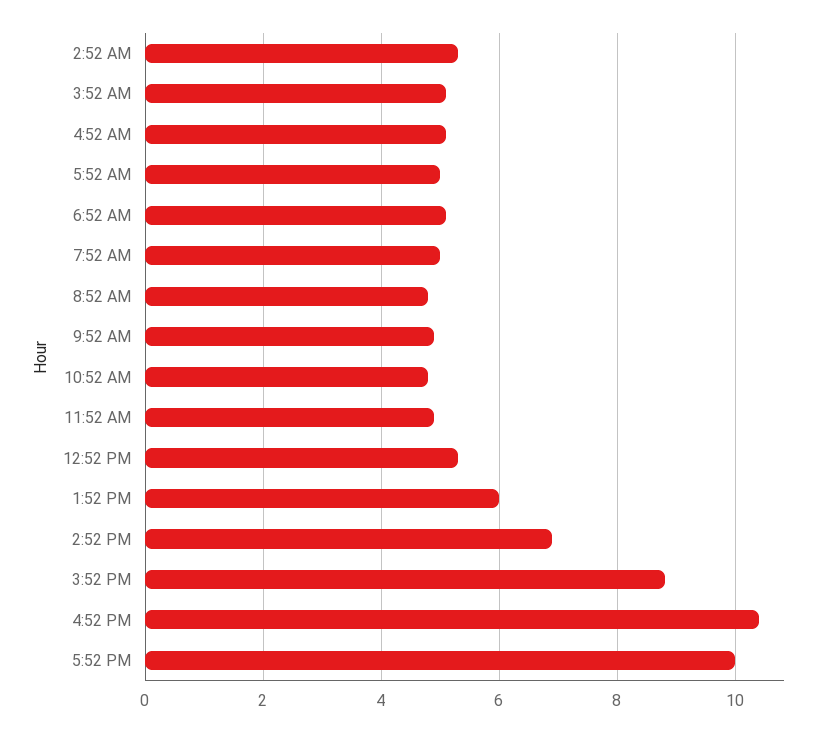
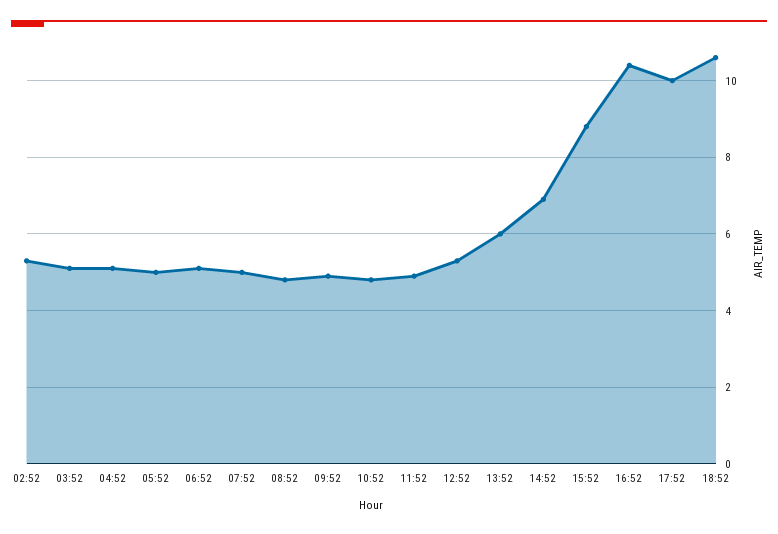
18:52: none -> 10.5

